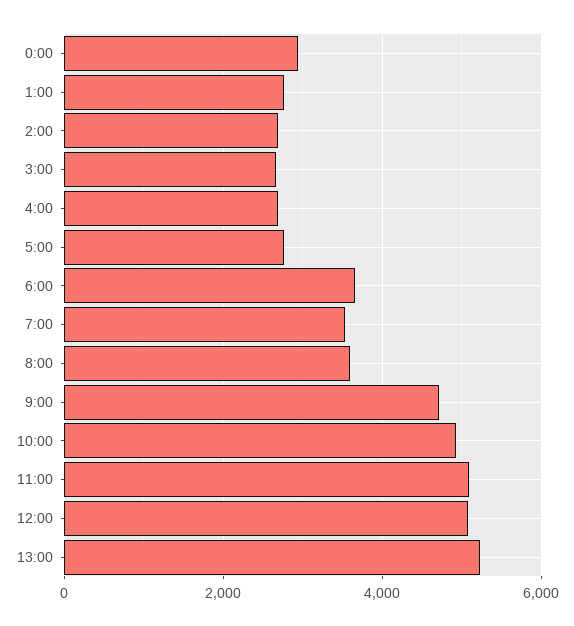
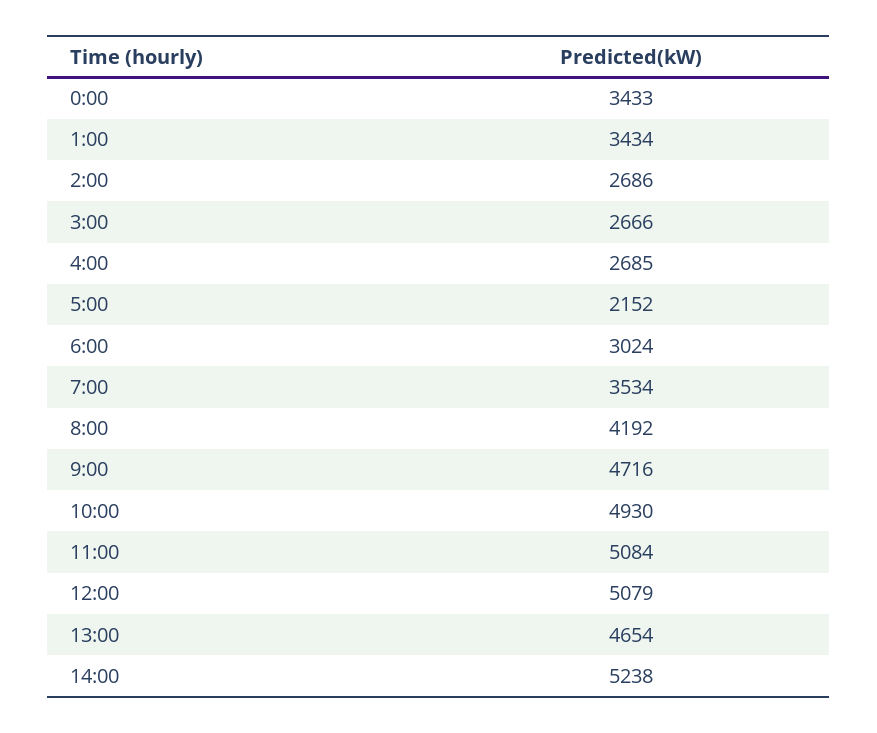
0:00: 3000 -> 3433
1:00: 2800 -> 3434
5:00: 2800 -> 2152
6:00: 3600 -> 3024
8:00: 3600 -> 4192
13:00: 5200 -> 4654
14:00: none -> 5238

